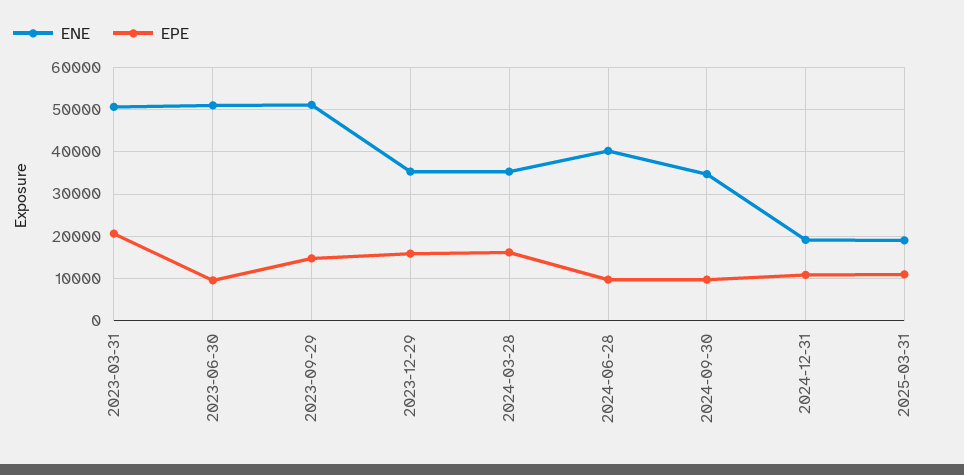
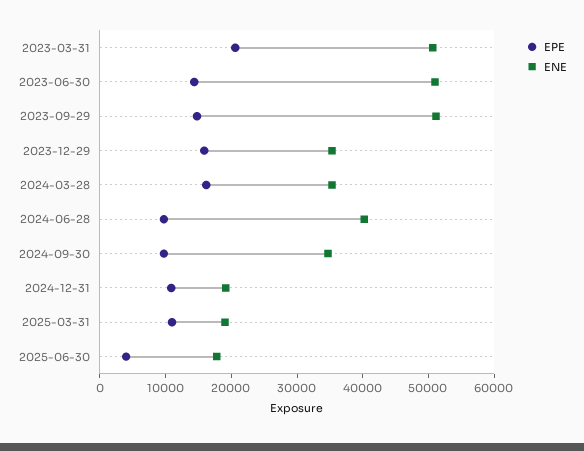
EPE, 2023-06-30: 10000 -> 14000
EPE, 2025-06-30: none -> 4000
ENE, 2025-06-30: none -> 18000

